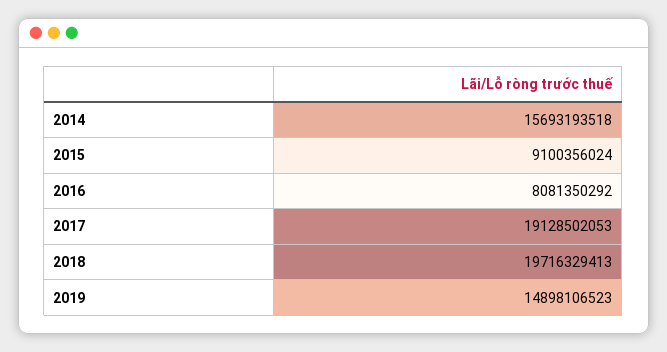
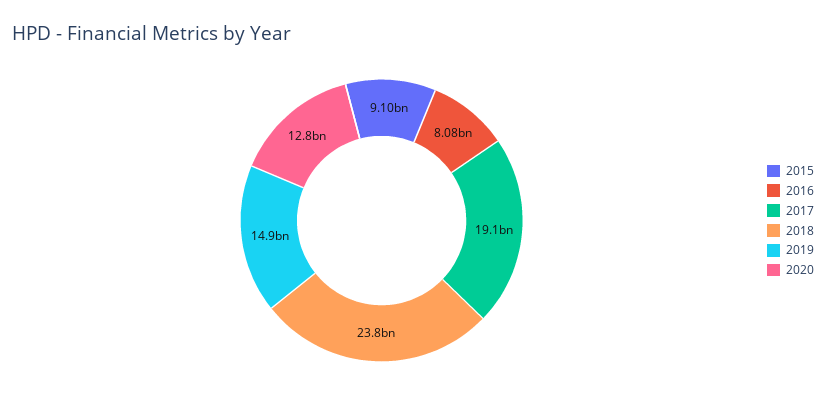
2014: 15693193518 -> none
2018: 19716329413 -> 23800000000
2020: none -> 12800000000

